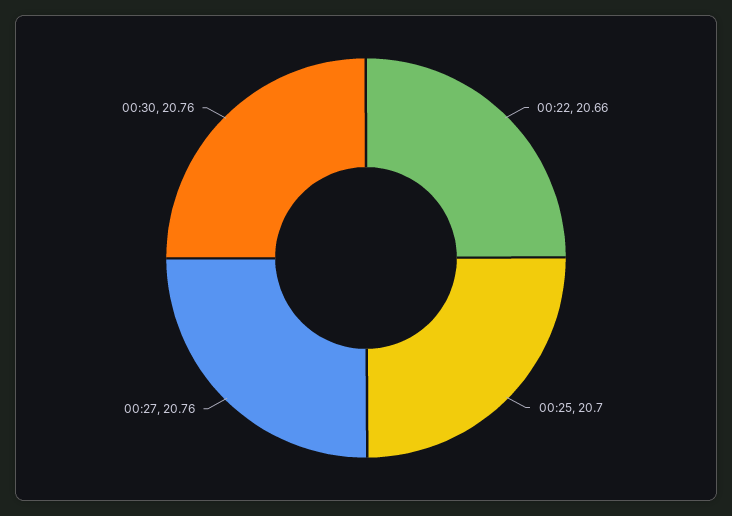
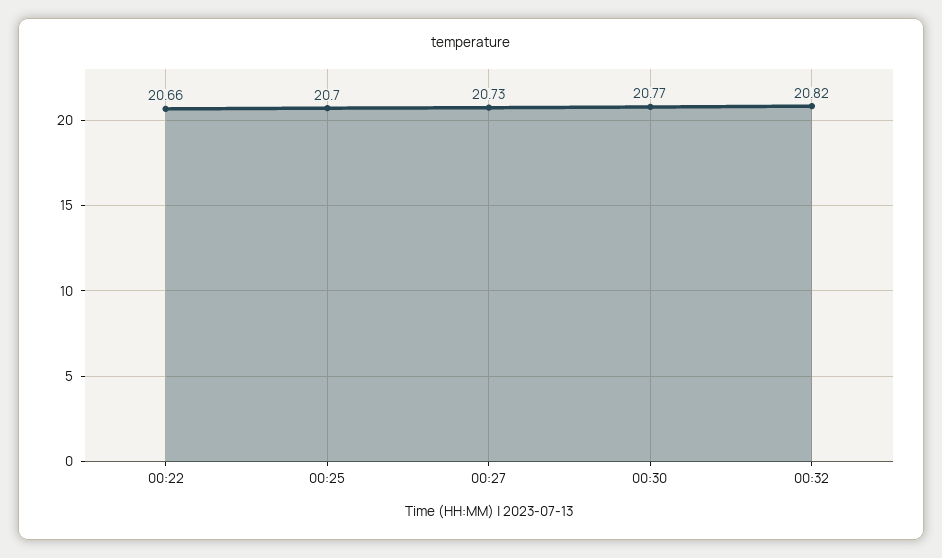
00:27: 20.76 -> 20.73
00:30: 20.76 -> 20.77
00:32: none -> 20.82

